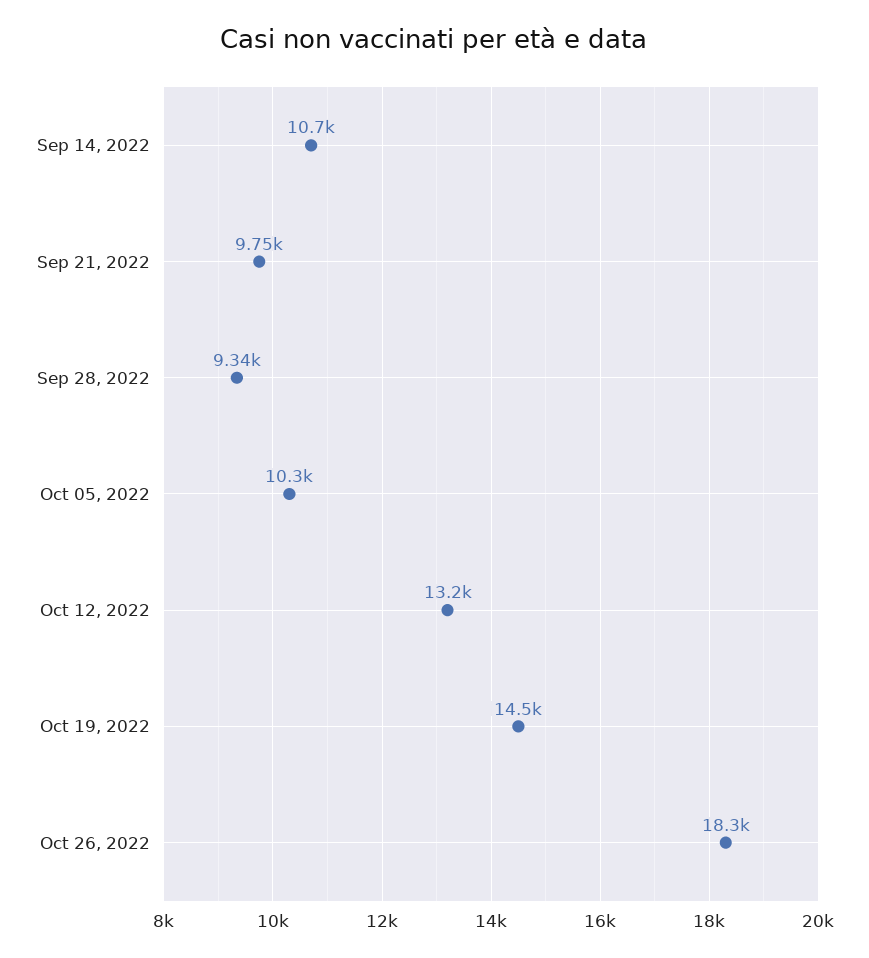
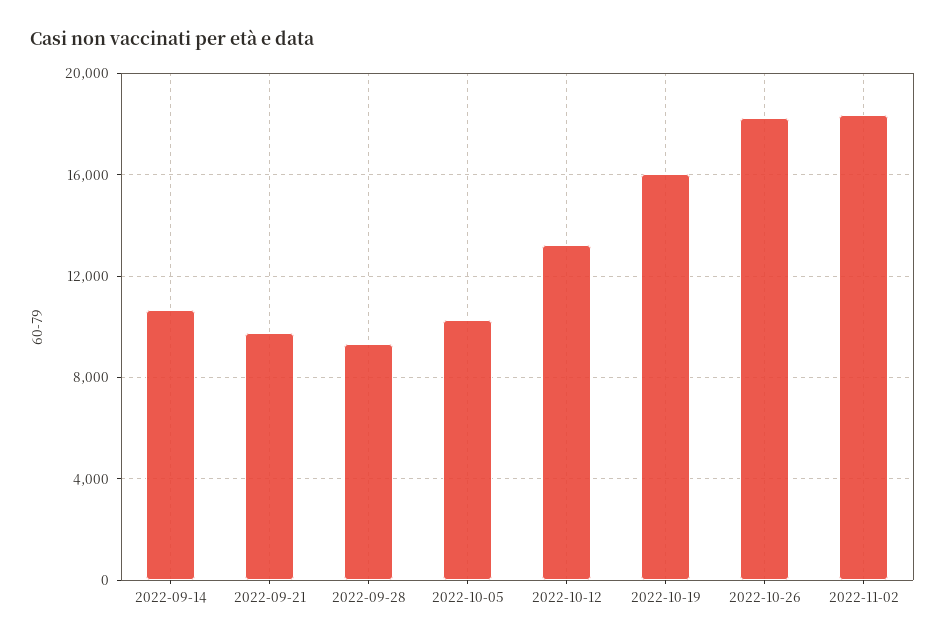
Oct 19, 2022: 14500 -> 16000
2022-11-02: none -> 18500

